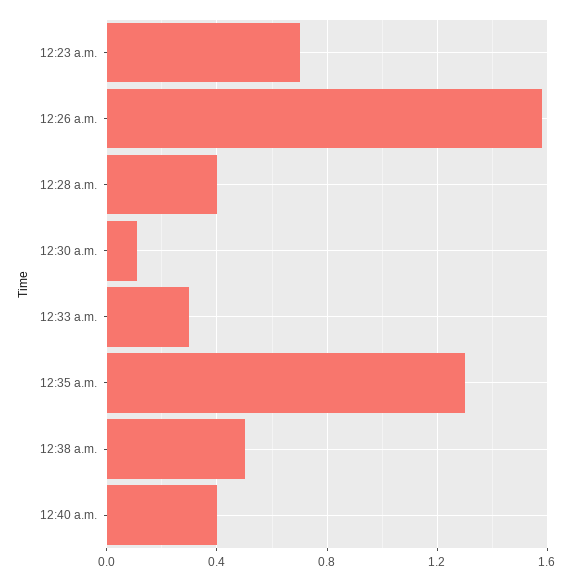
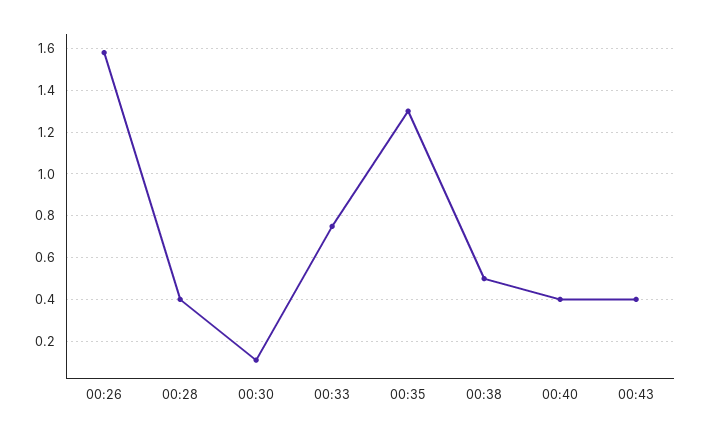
12:23 a.m.: 0.7 -> none
12:33 a.m.: 0.3 -> 0.75
00:43: none -> 0.4

